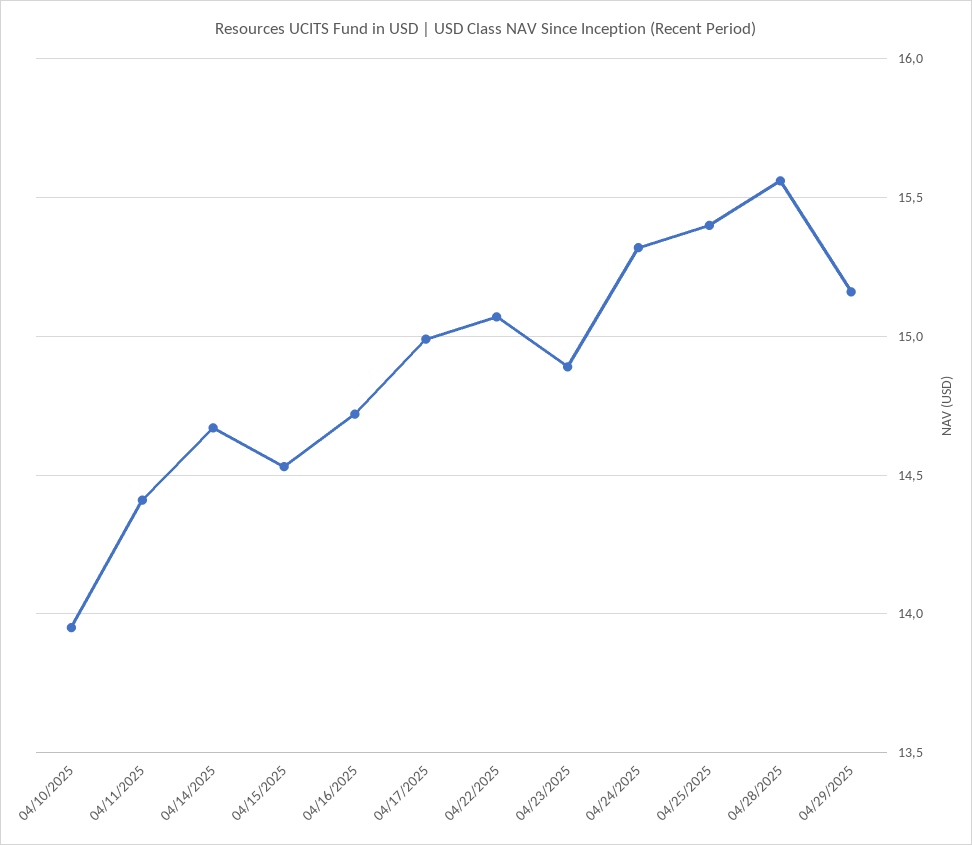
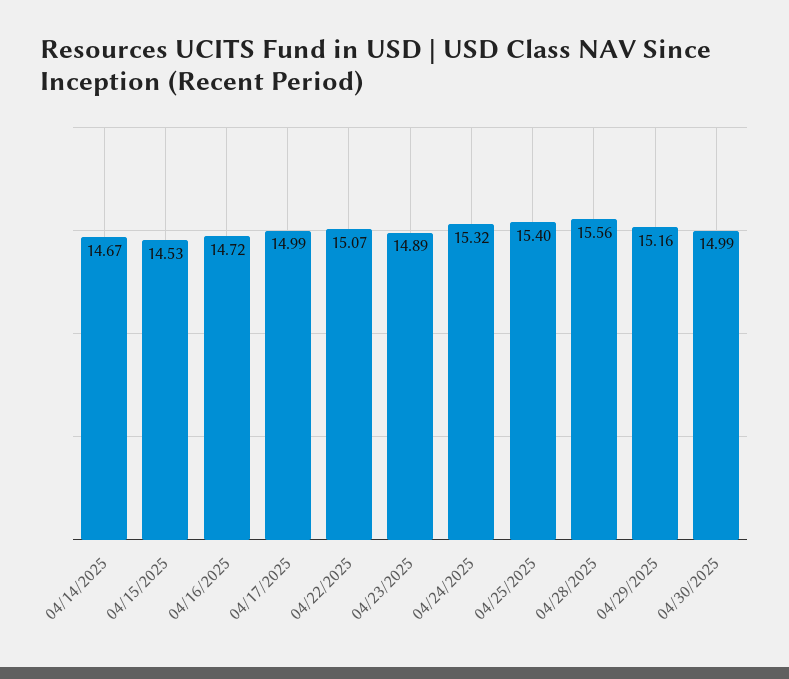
04/10/2025: 13.95 -> none
04/11/2025: 14.4 -> none
04/30/2025: none -> 14.99

